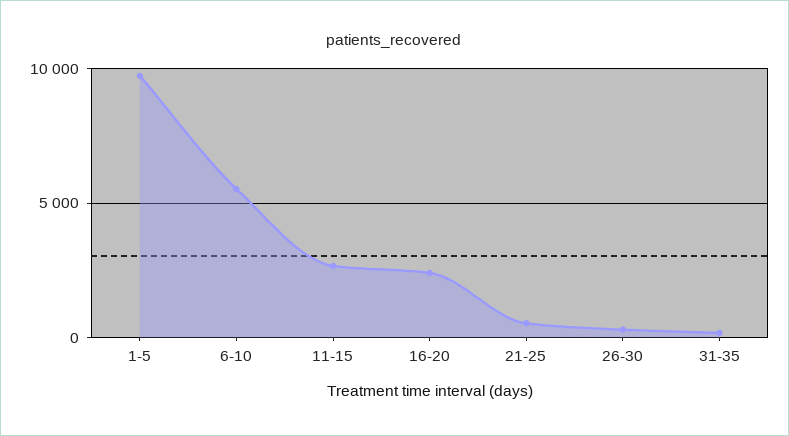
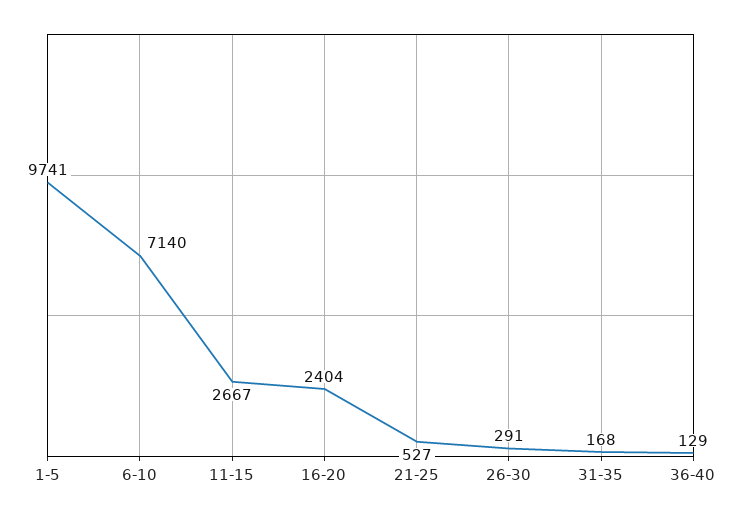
6-10: 5500 -> 7140
36-40: none -> 129

